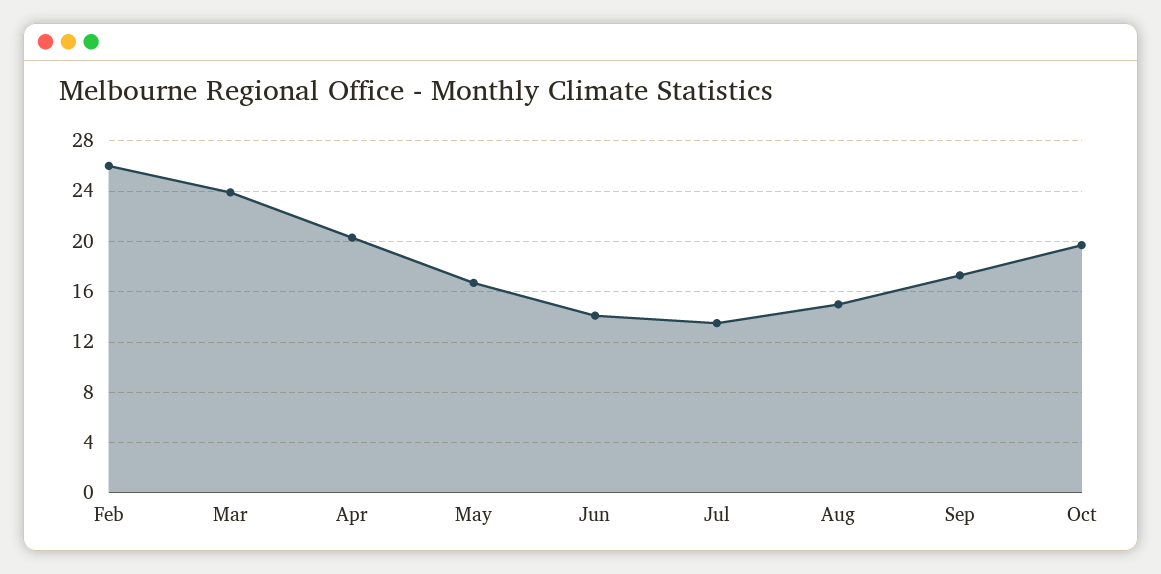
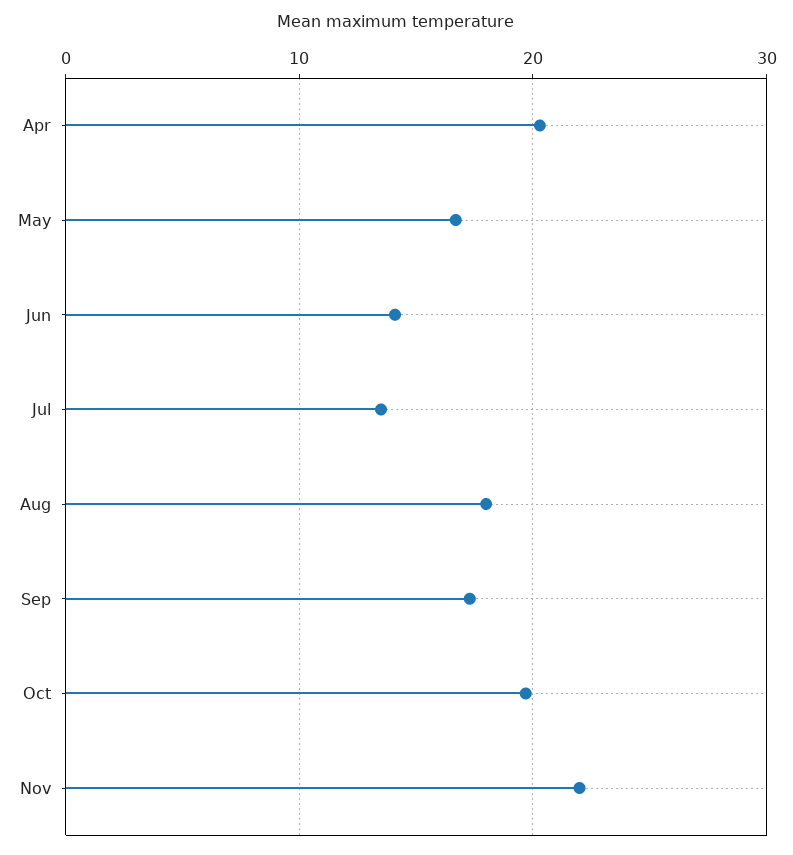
Feb: 26 -> none
Mar: 24 -> none
Aug: 15 -> 18
Nov: none -> 22

